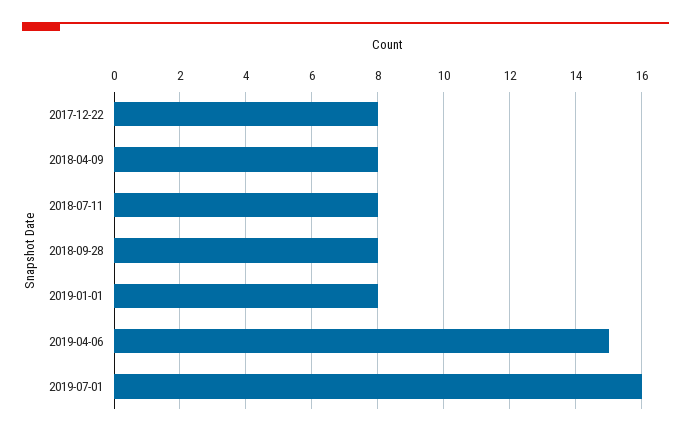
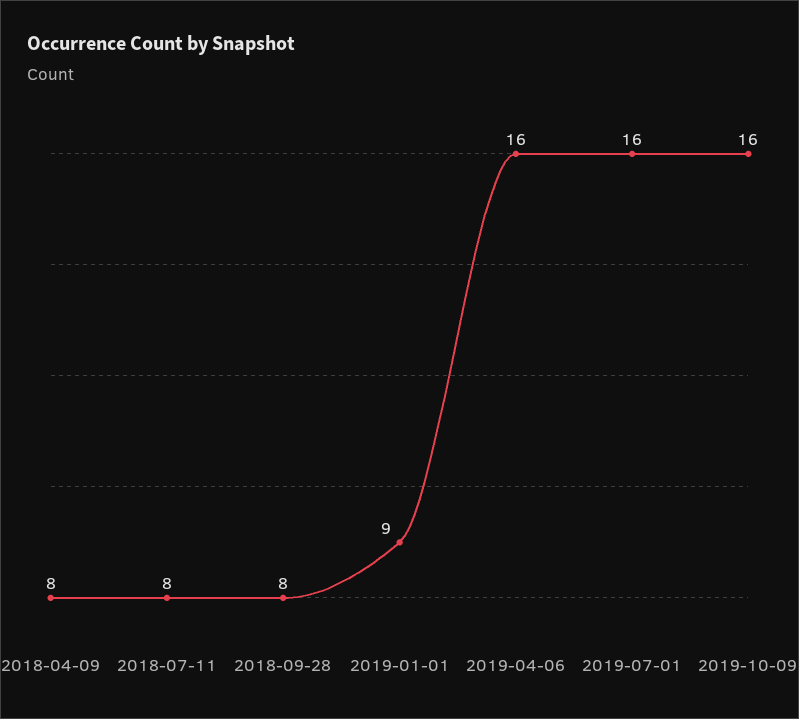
2017-12-22: 8 -> none
2019-01-01: 8 -> 9
2019-04-06: 15 -> 16
2019-10-09: none -> 16

